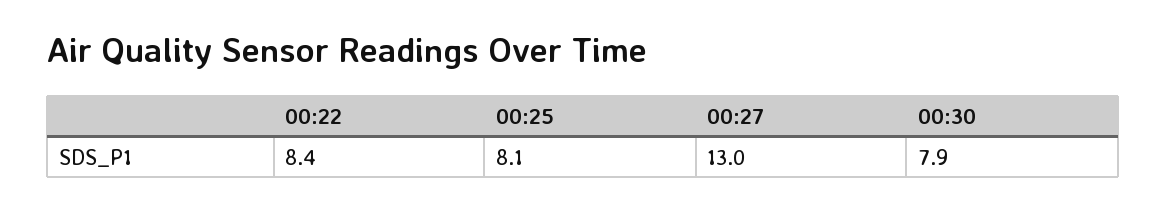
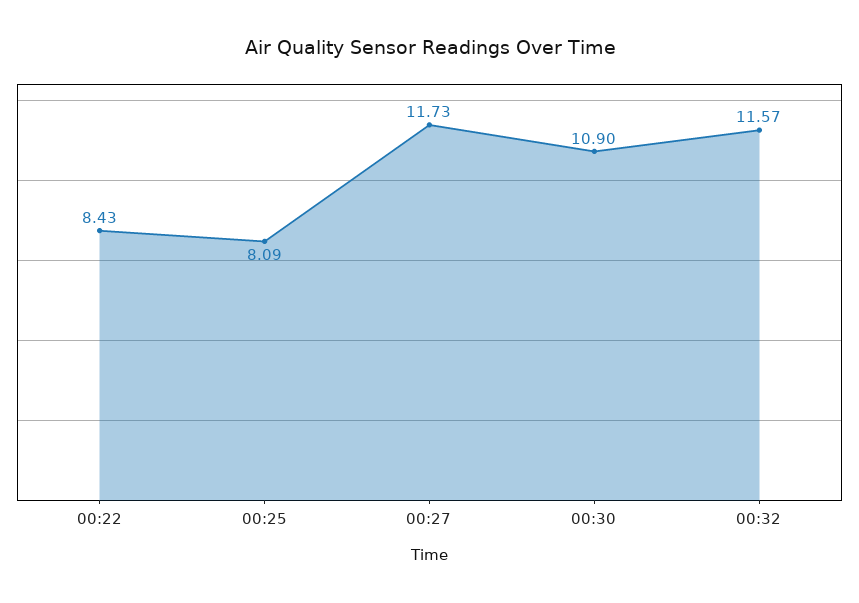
00:27: 13 -> 11.73
00:30: 7.9 -> 10.9
00:32: none -> 11.57

